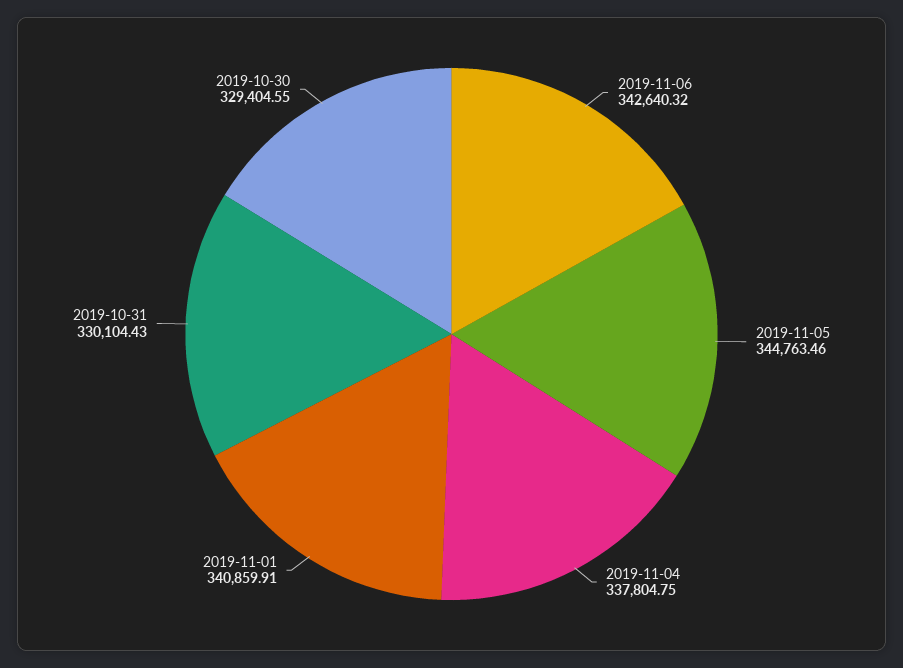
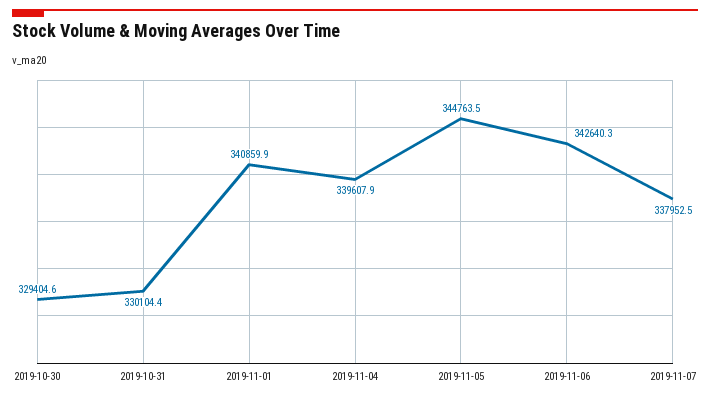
2019-11-04: 337804.75 -> 339607.9
2019-11-07: none -> 337952.5

